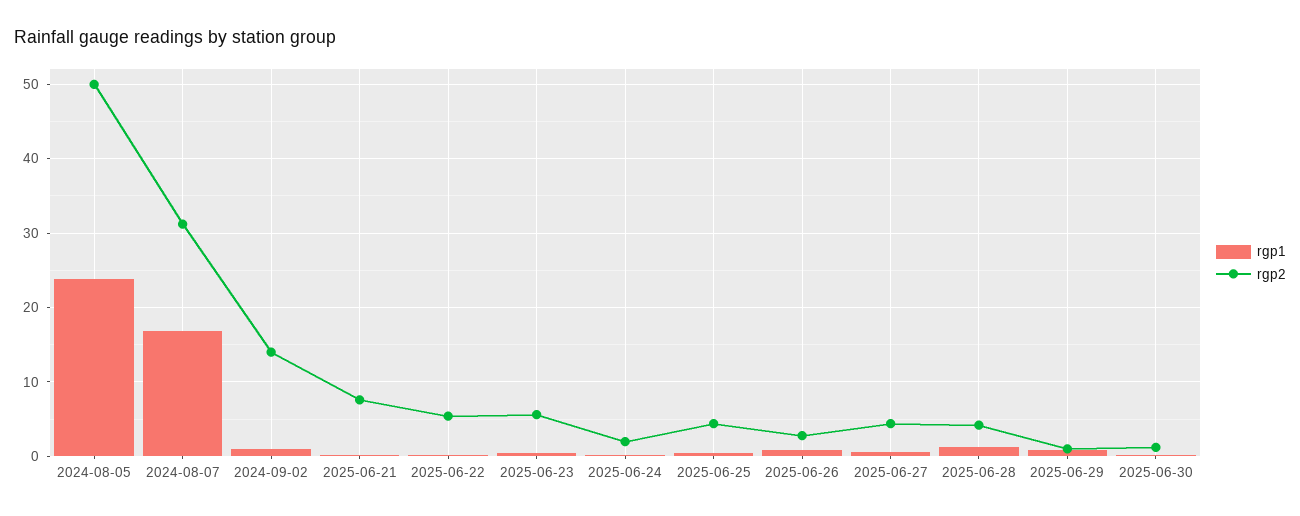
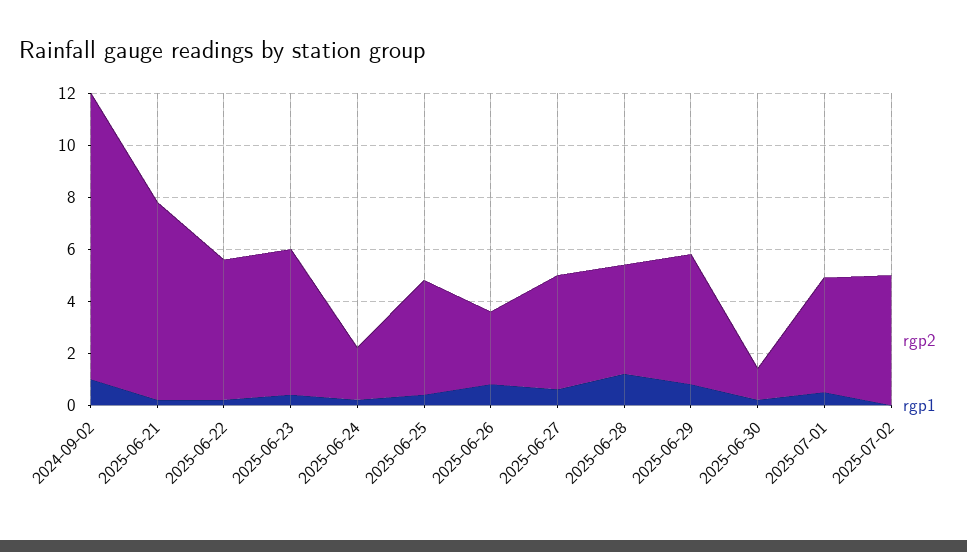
rgp1, 2024-08-05: 24 -> none
rgp2, 2024-08-05: 50 -> none
rgp1, 2024-08-07: 17 -> none
rgp2, 2024-08-07: 31 -> none
rgp2, 2024-09-02: 14 -> 11
rgp2, 2025-06-29: 1 -> 5
rgp2, 2025-07-01: none -> 4.5
rgp1, 2025-07-01: none -> 0.5
rgp2, 2025-07-02: none -> 5
rgp1, 2025-07-02: none -> 0

